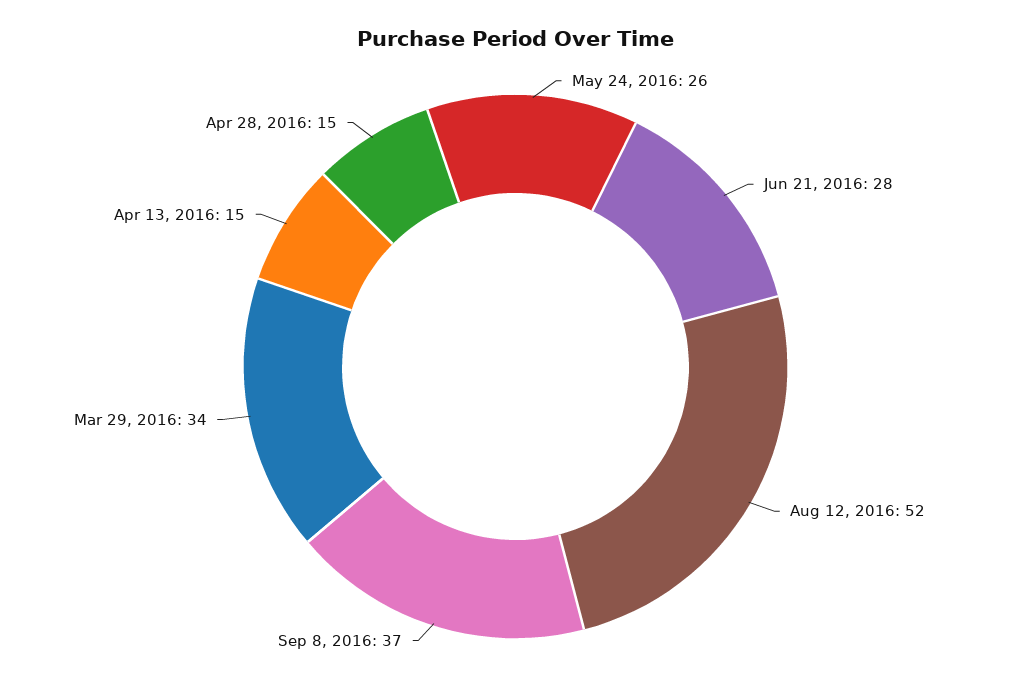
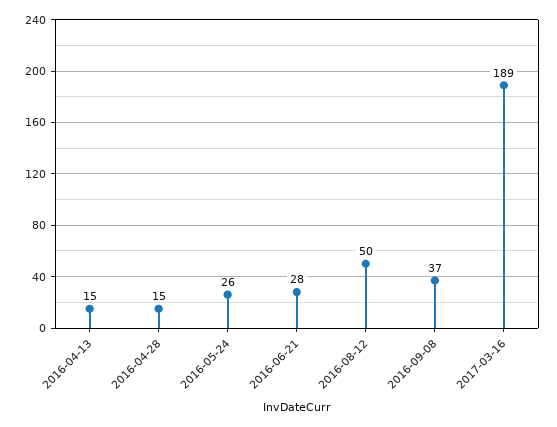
Aug 12, 2016: 52 -> 50
Mar 29, 2016: 34 -> none
2017-03-16: none -> 189

